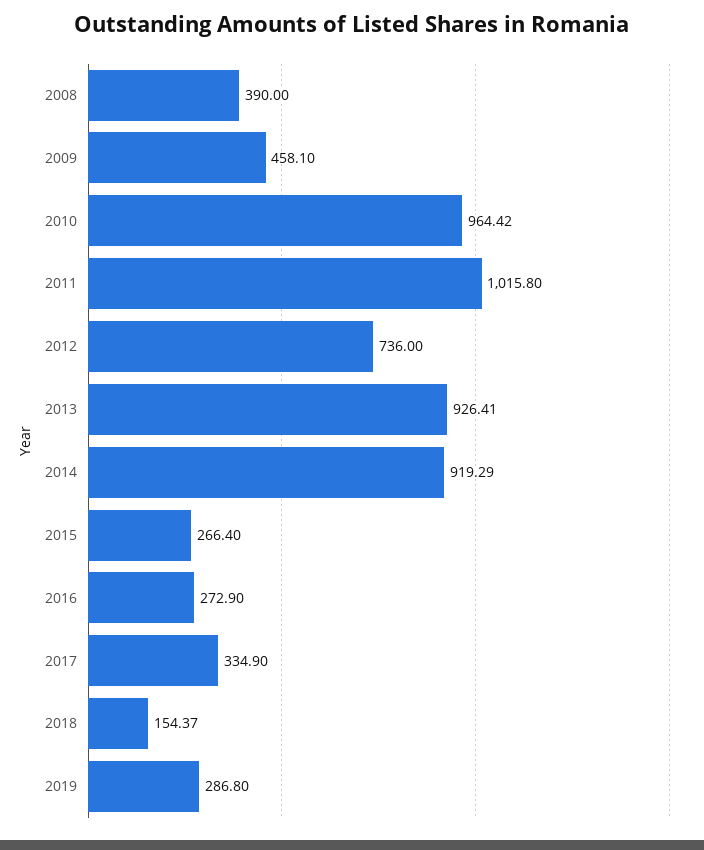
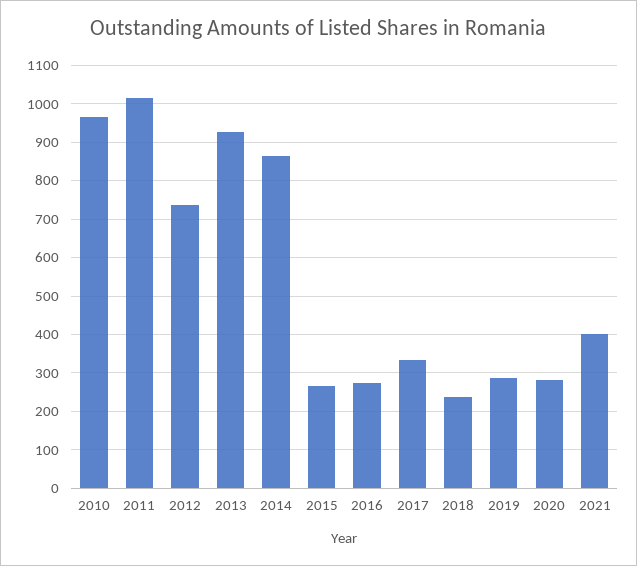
2008: 390 -> none
2009: 458.1 -> none
2014: 919.29 -> 860
2018: 154.37 -> 240
2020: none -> 280
2021: none -> 400

